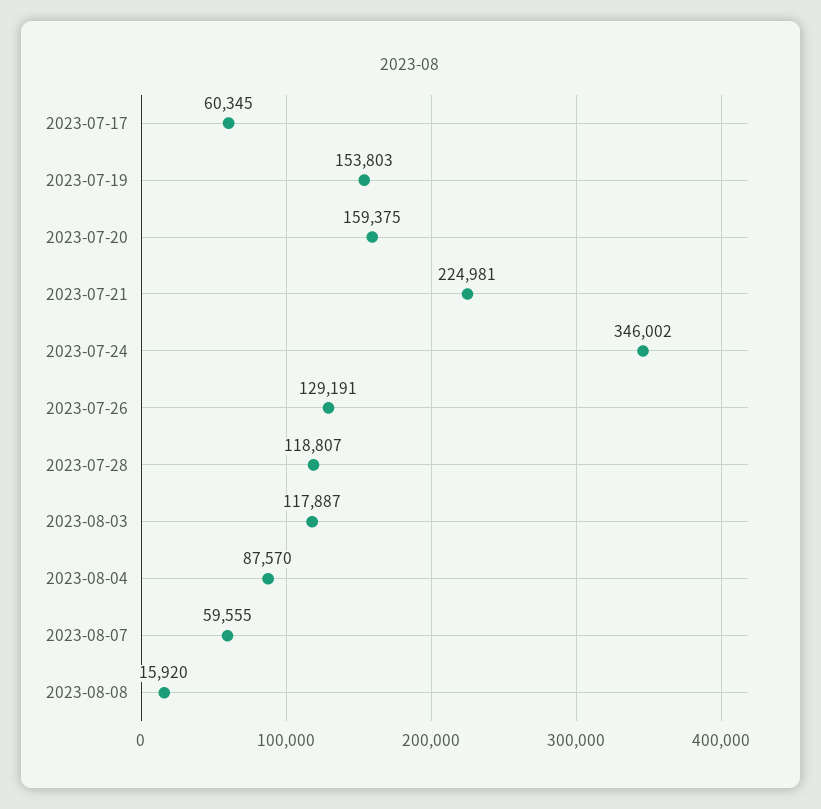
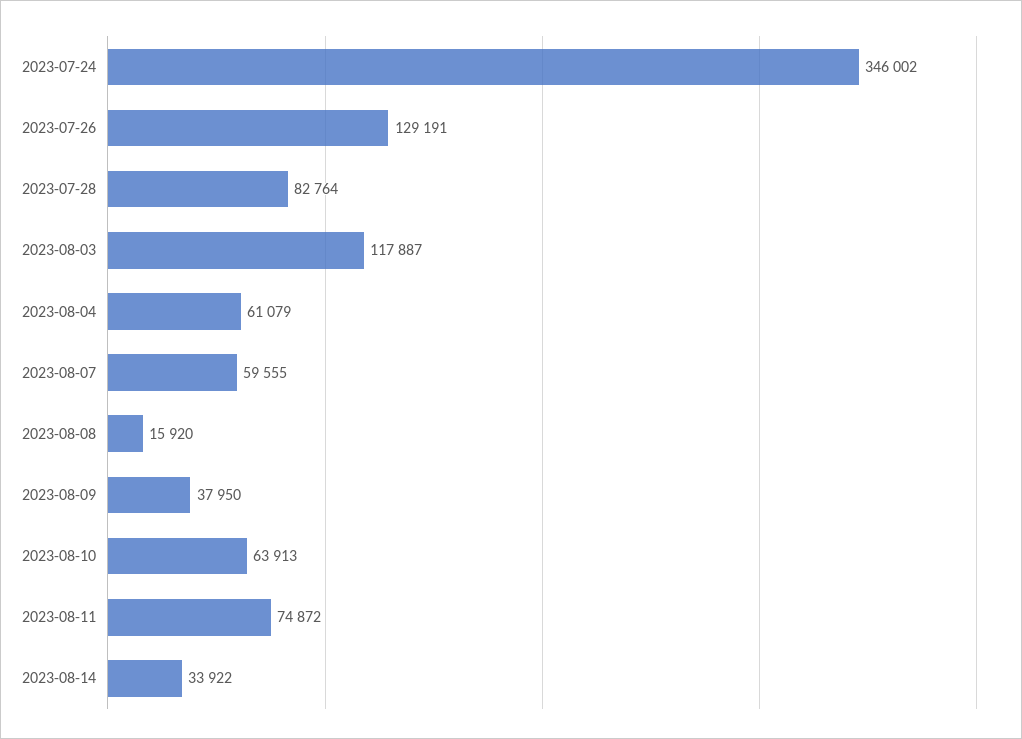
2023-07-17: 60345 -> none
2023-07-19: 153803 -> none
2023-07-20: 159375 -> none
2023-07-21: 224981 -> none
2023-07-28: 118807 -> 82764
2023-08-04: 87570 -> 61079
2023-08-09: none -> 37950
2023-08-10: none -> 63913
2023-08-11: none -> 74872
2023-08-14: none -> 33922

